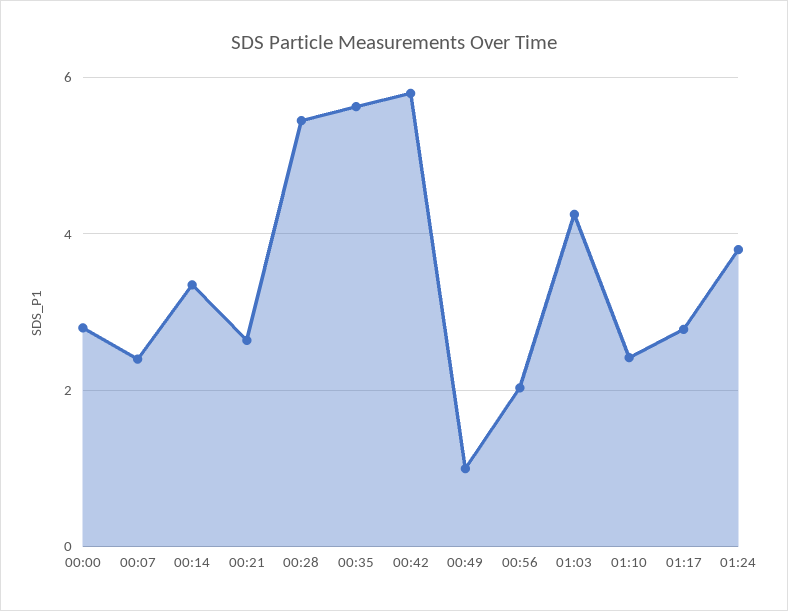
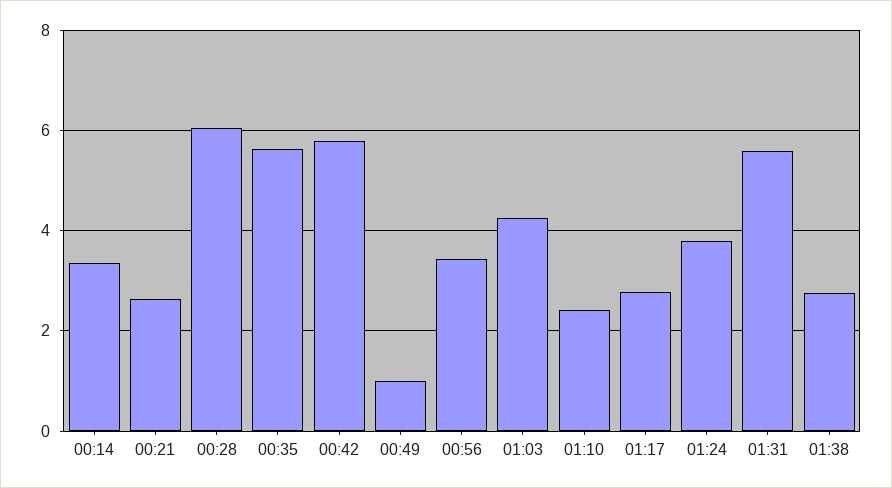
00:00: 2.8 -> none
00:07: 2.4 -> none
00:28: 5.4 -> 6
00:56: 2 -> 3.4
01:31: none -> 5.6
01:38: none -> 2.8

